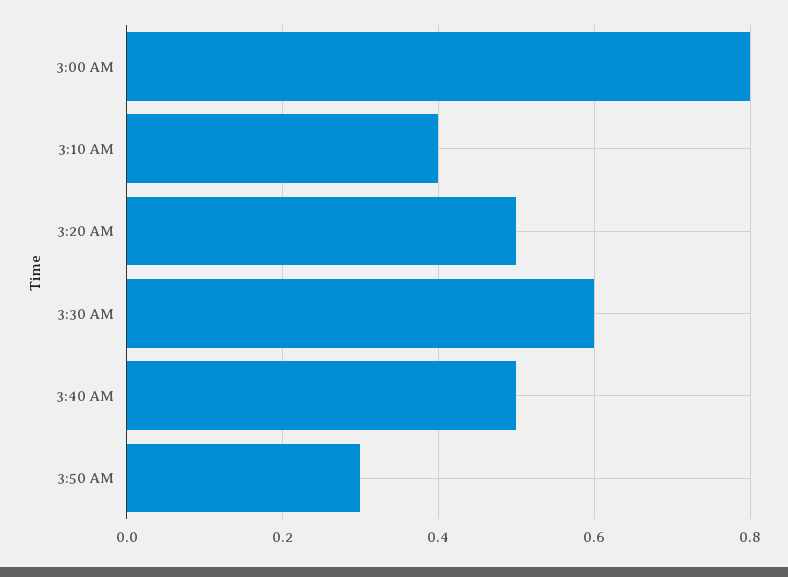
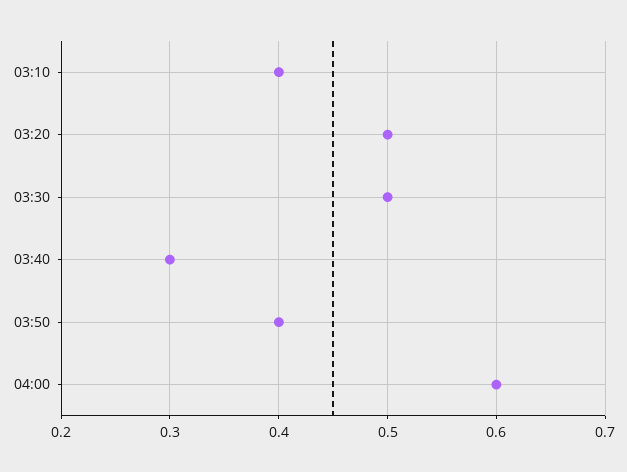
3:00 AM: 0.8 -> none
3:30 AM: 0.6 -> 0.5
3:40 AM: 0.5 -> 0.3
3:50 AM: 0.3 -> 0.4
04:00: none -> 0.6

